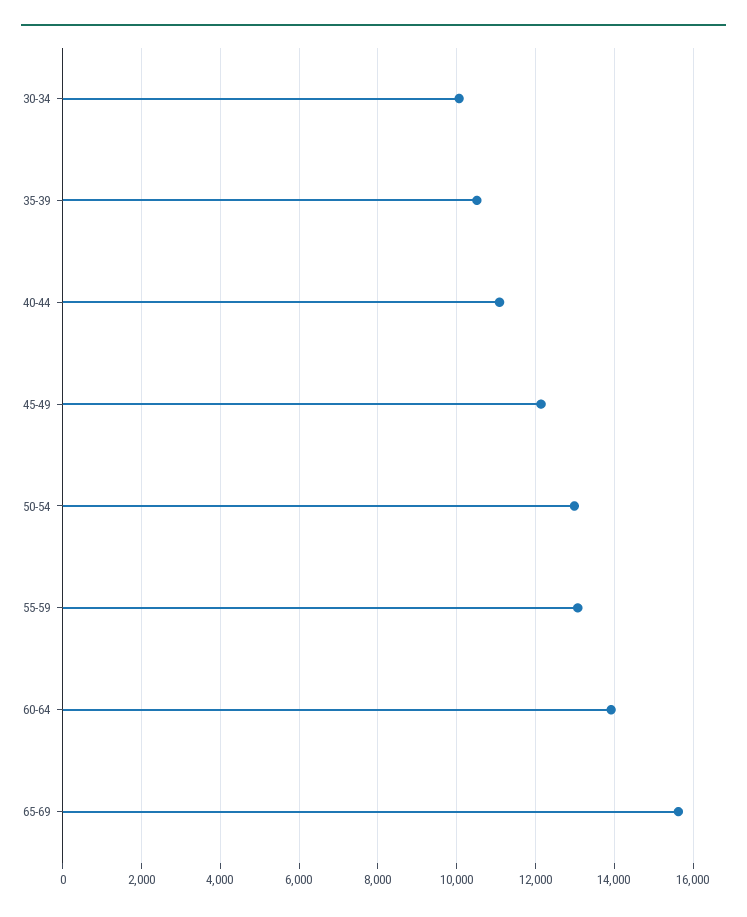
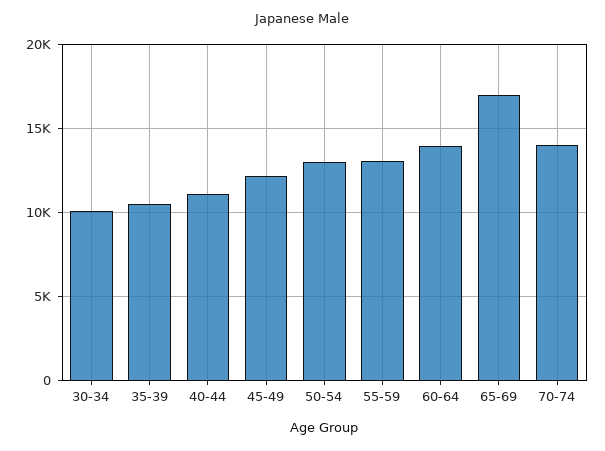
65-69: 15600 -> 17000
70-74: none -> 14000

